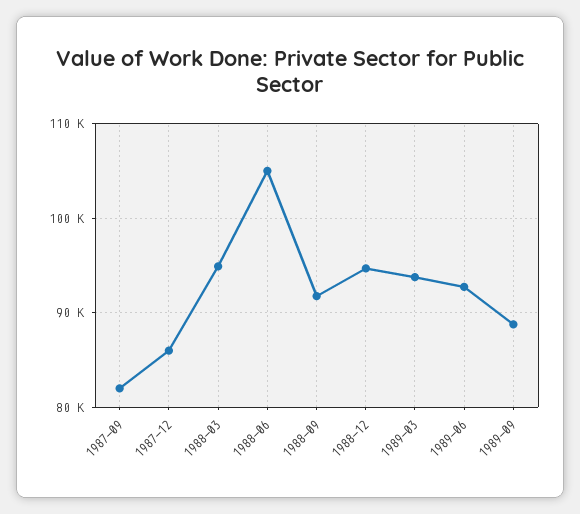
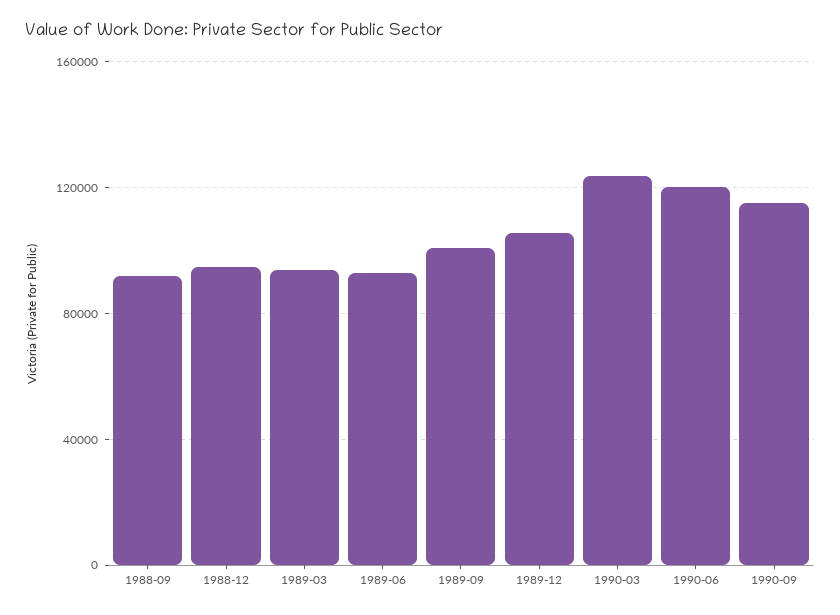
1987-09: 82000 -> none
1987-12: 86000 -> none
1988-03: 95000 -> none
1988-06: 105000 -> none
1989-09: 89000 -> 100000
1989-12: none -> 105000
1990-03: none -> 125000
1990-06: none -> 120000
1990-09: none -> 115000

